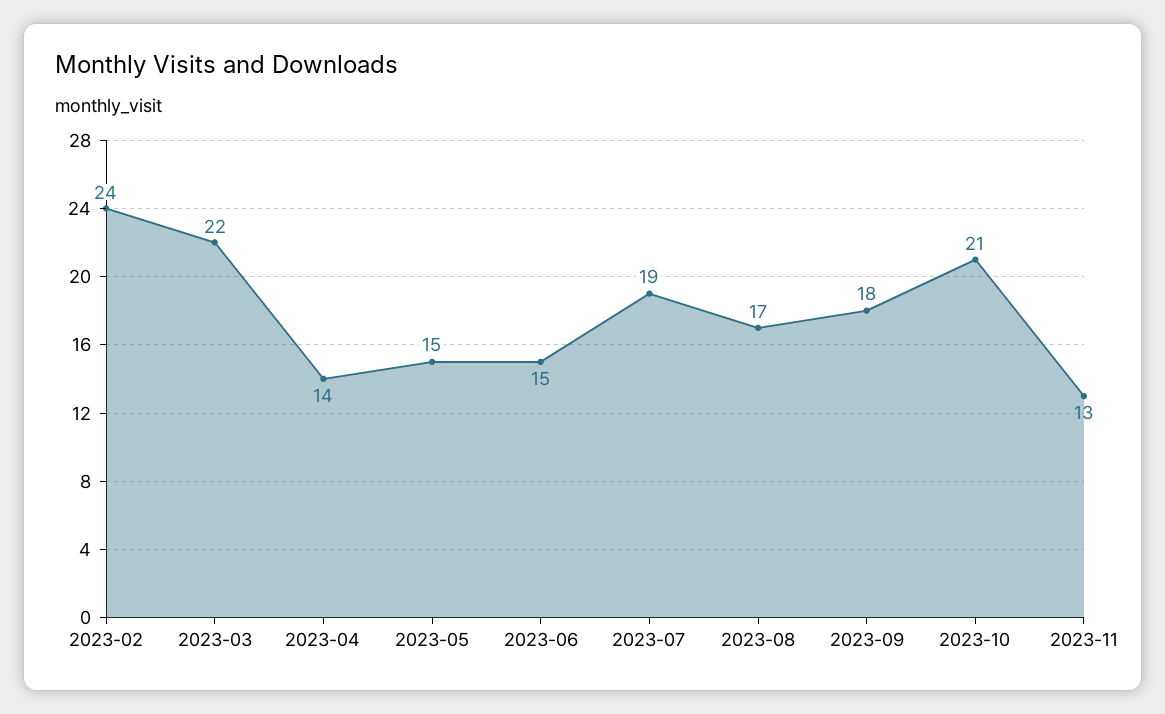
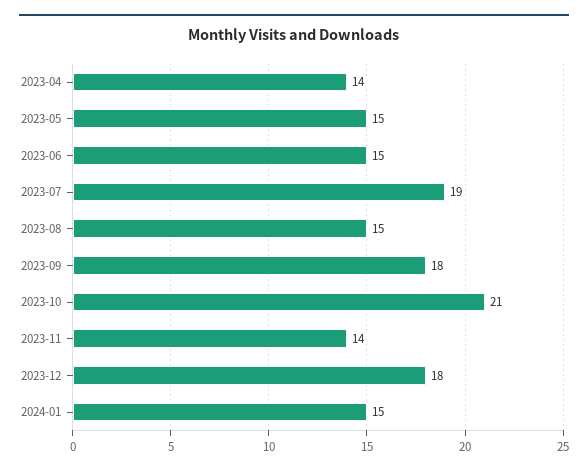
2023-02: 24 -> none
2023-03: 22 -> none
2023-08: 17 -> 15
2023-11: 13 -> 14
2023-12: none -> 18
2024-01: none -> 15

